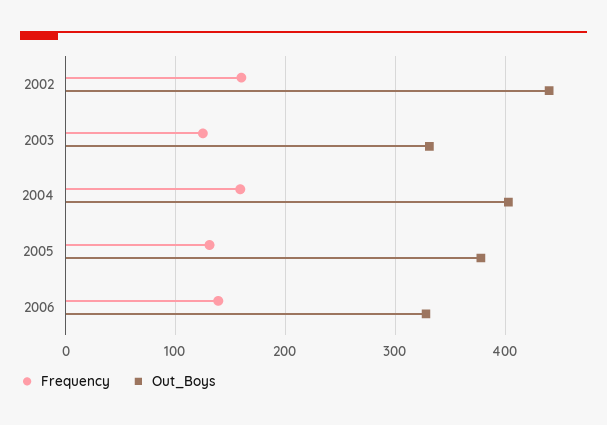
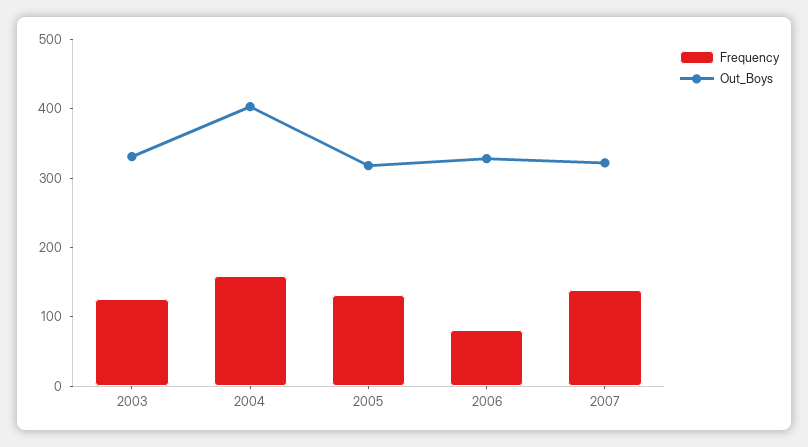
Frequency, 2002: 160 -> none
Out_Boys, 2002: 440 -> none
Out_Boys, 2005: 380 -> 320
Frequency, 2006: 140 -> 80
Frequency, 2007: none -> 140
Out_Boys, 2007: none -> 320

